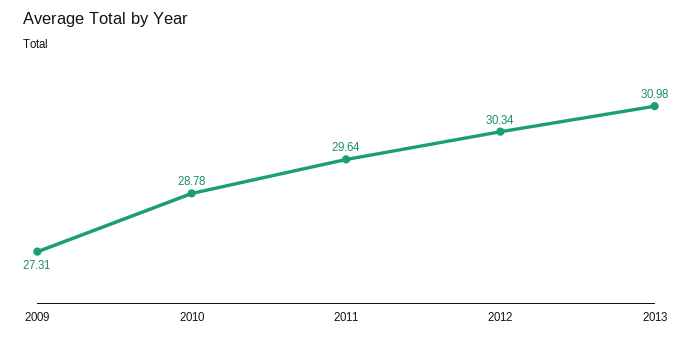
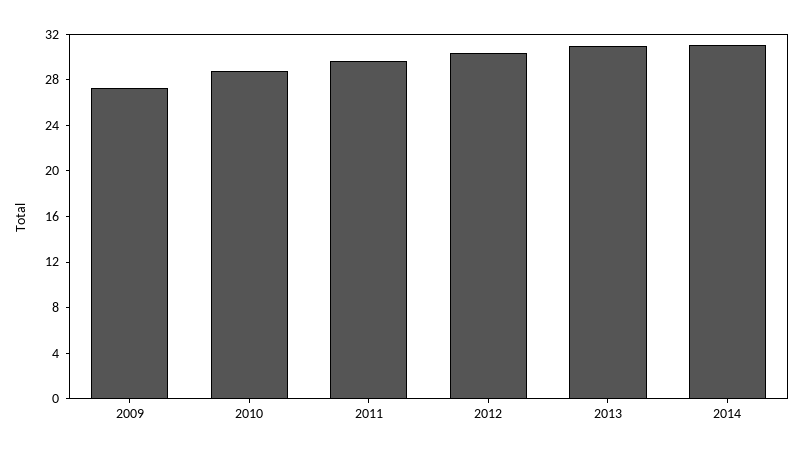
2014: none -> 31

